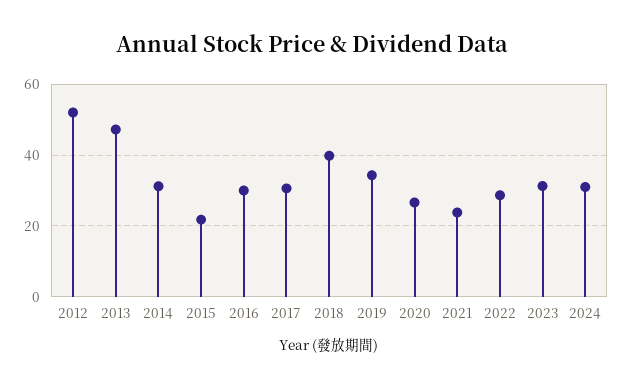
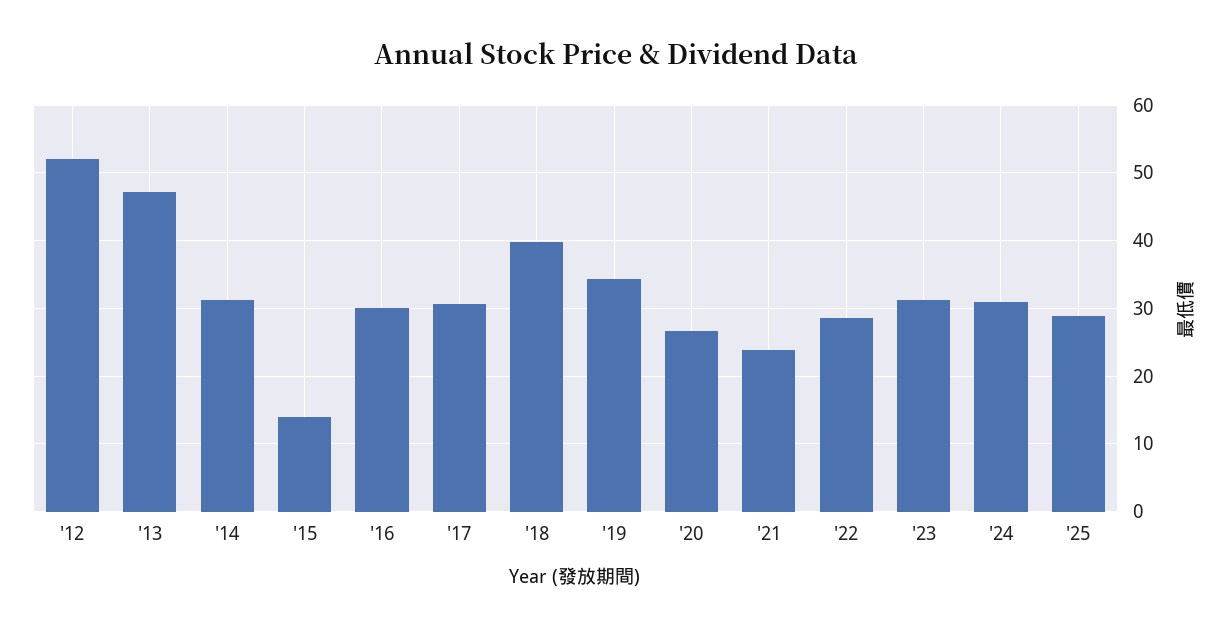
2015: 22 -> 14
'25: none -> 29

